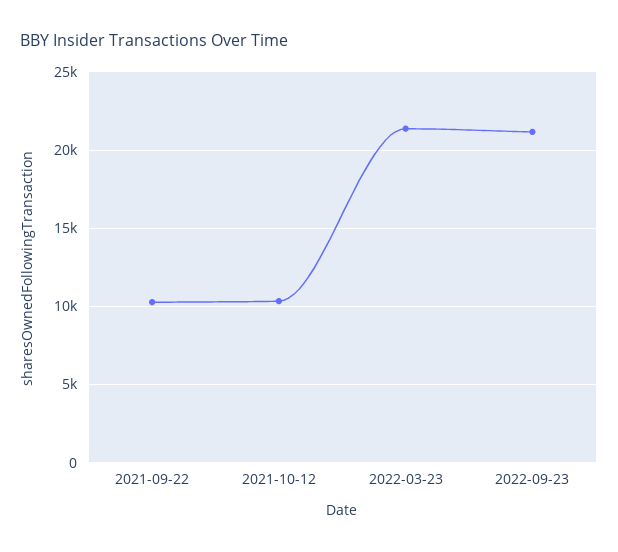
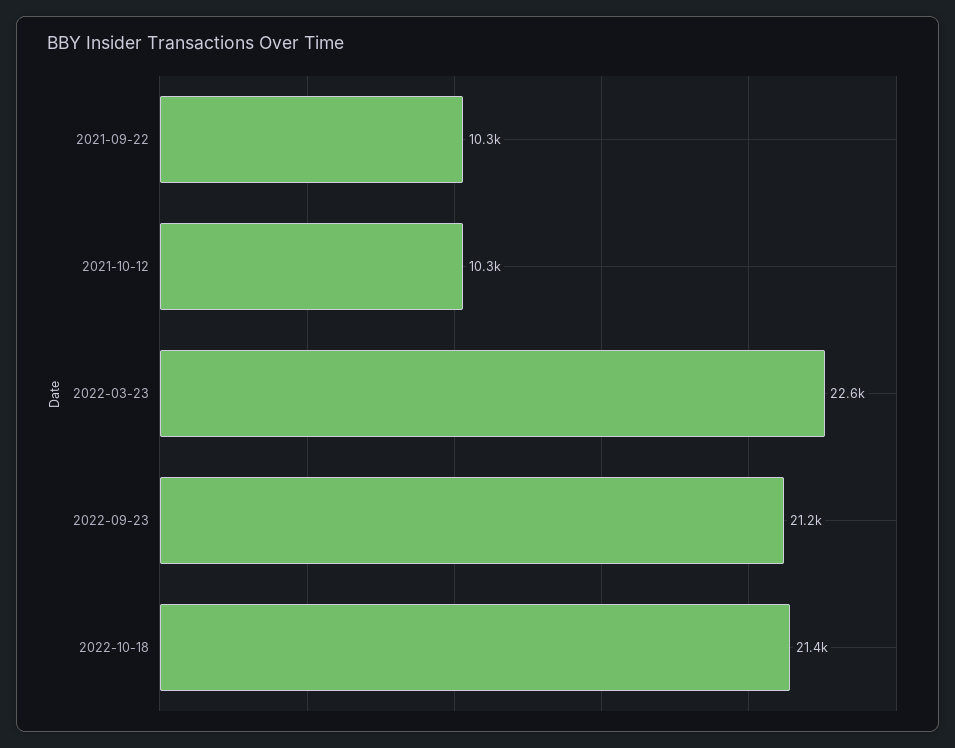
2022-03-23: 21500 -> 22600
2022-10-18: none -> 21400

